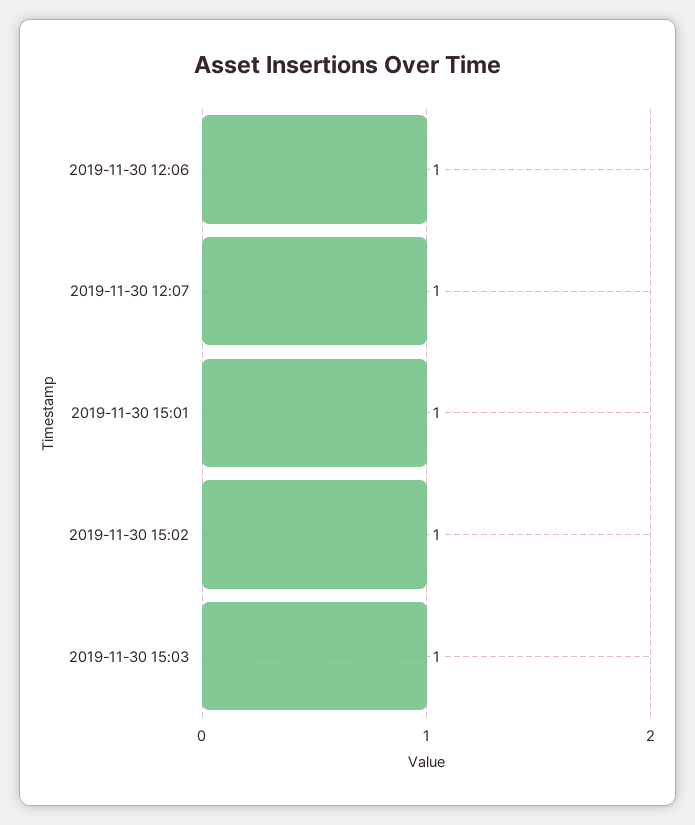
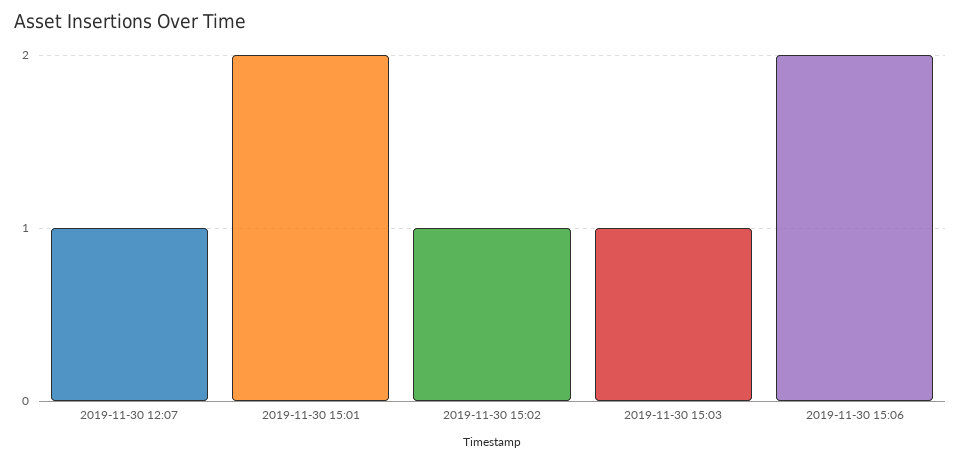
2019-11-30 12:06: 1 -> none
2019-11-30 15:01: 1 -> 2
2019-11-30 15:06: none -> 2

